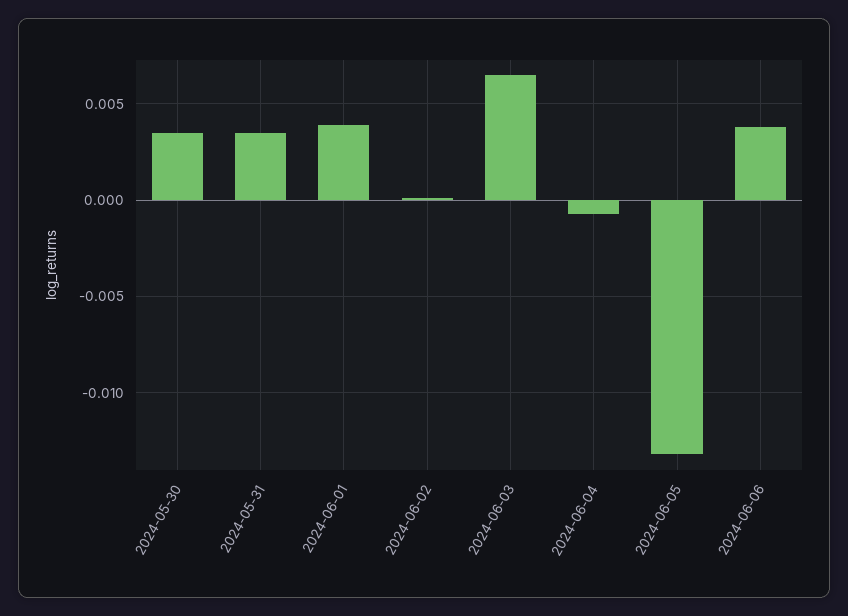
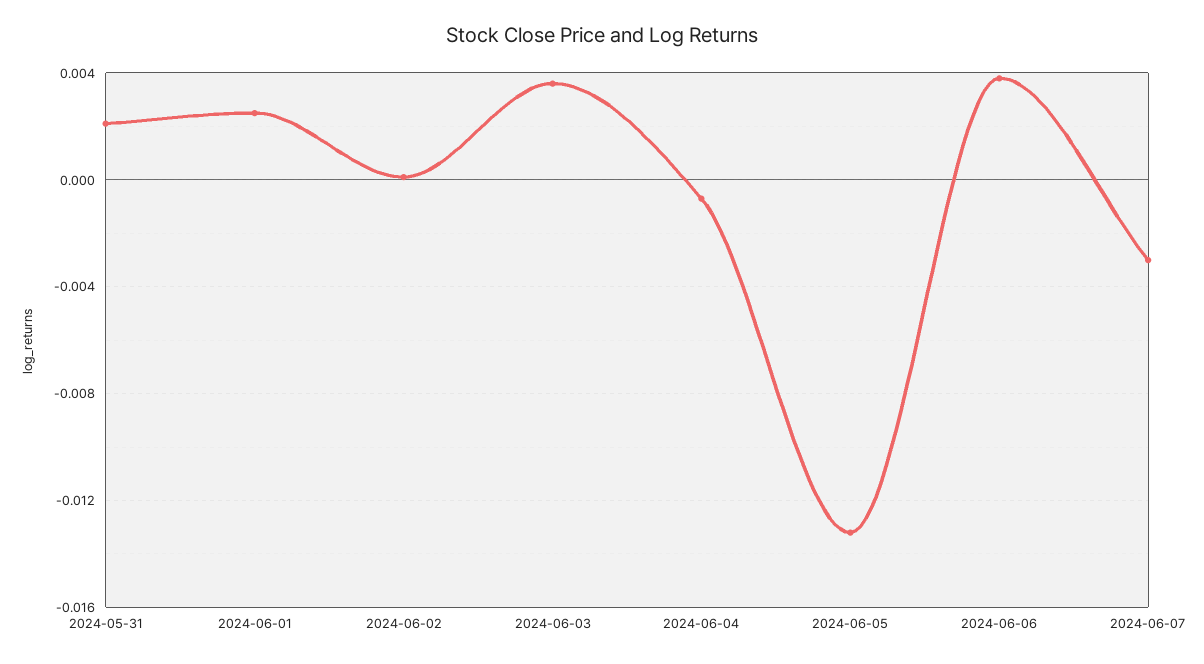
2024-05-30: 0.0035 -> none
2024-05-31: 0.0035 -> 0.002
2024-06-01: 0.004 -> 0.0025
2024-06-03: 0.0065 -> 0.0035
2024-06-07: none -> -0.003

